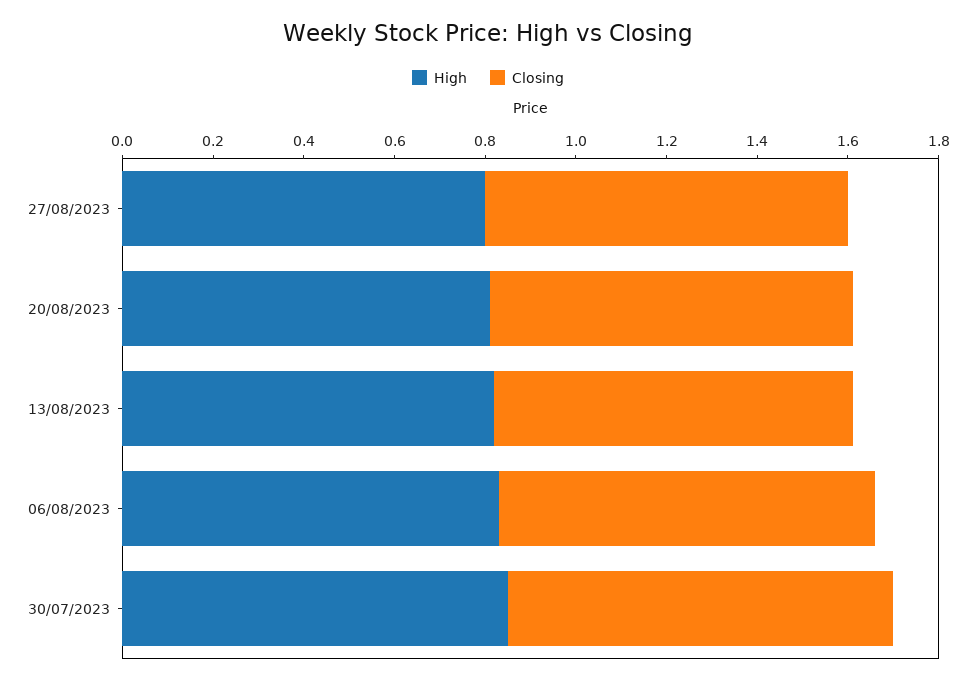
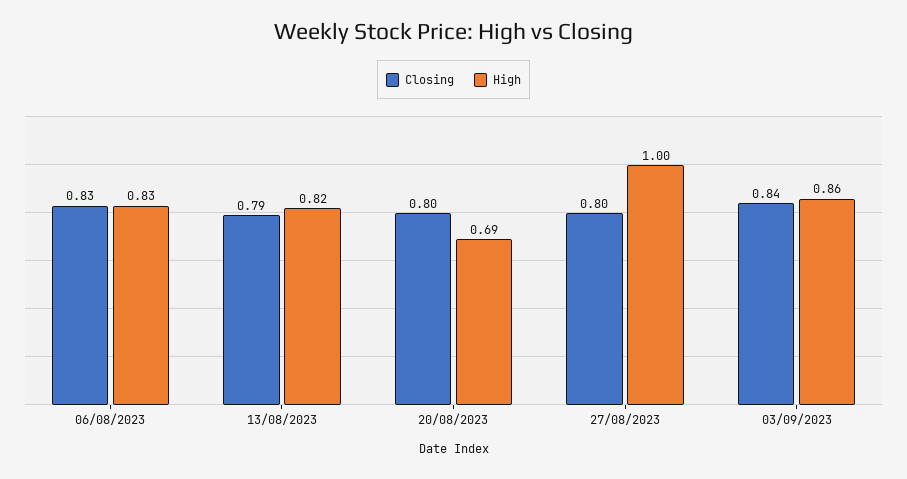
High, 27/08/2023: 0.8 -> 1
High, 20/08/2023: 0.8 -> 0.69
High, 30/07/2023: 0.85 -> none
Closing, 30/07/2023: 0.85 -> none
Closing, 03/09/2023: none -> 0.84
High, 03/09/2023: none -> 0.86

